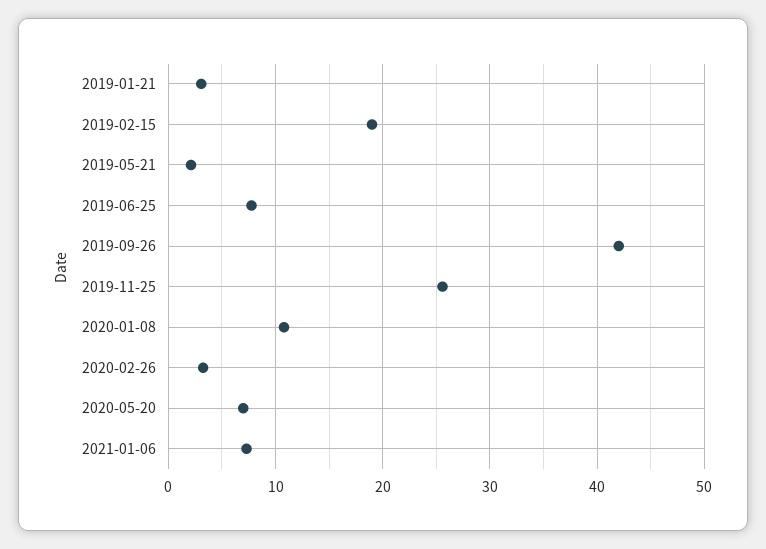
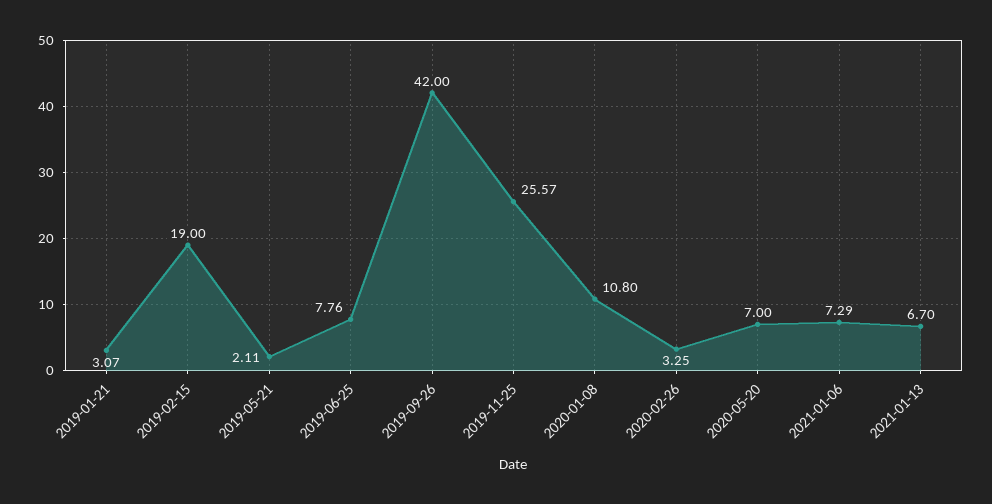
2021-01-13: none -> 6.7

